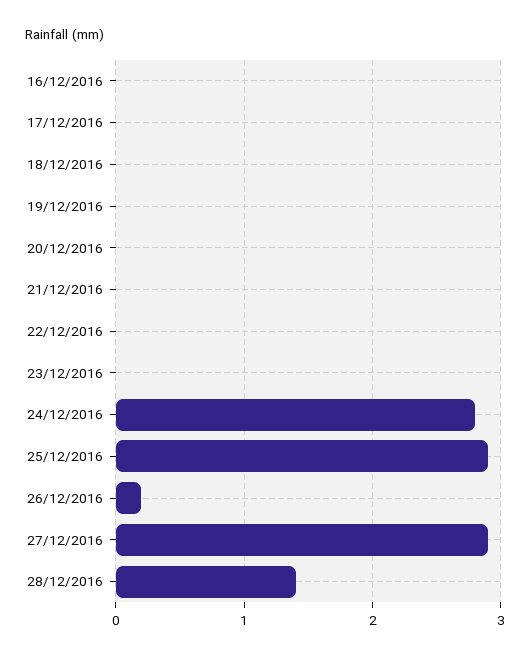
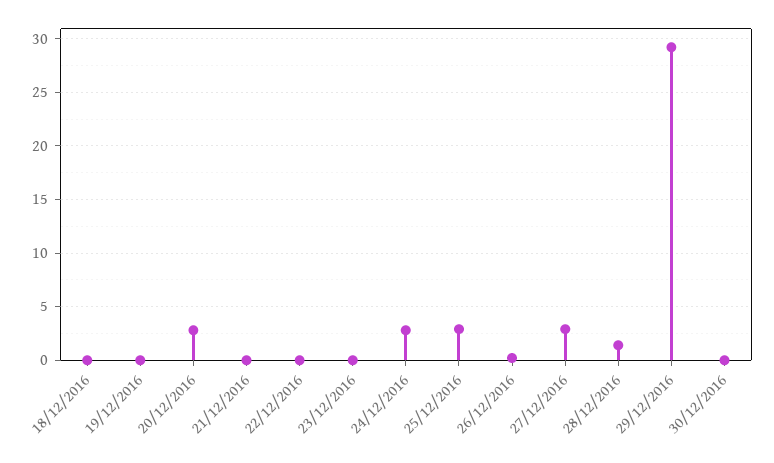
16/12/2016: 0 -> none
17/12/2016: 0 -> none
20/12/2016: 0 -> 3
29/12/2016: none -> 29
30/12/2016: none -> 0

